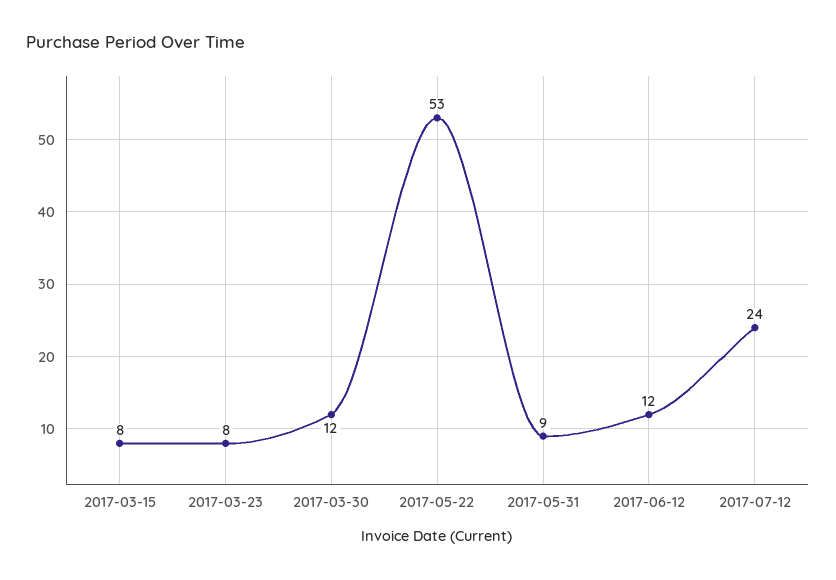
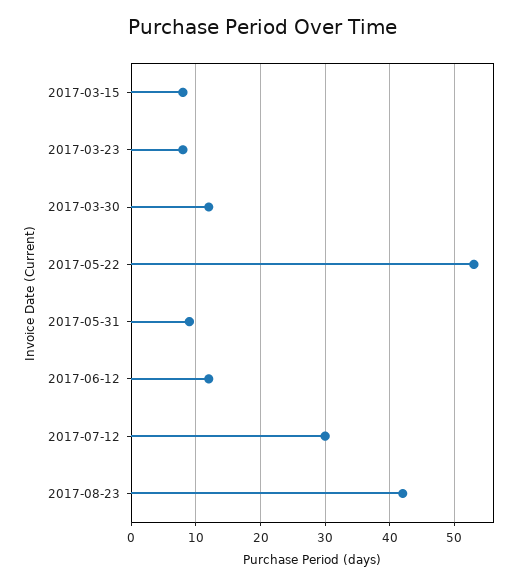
2017-07-12: 24 -> 30
2017-08-23: none -> 42

